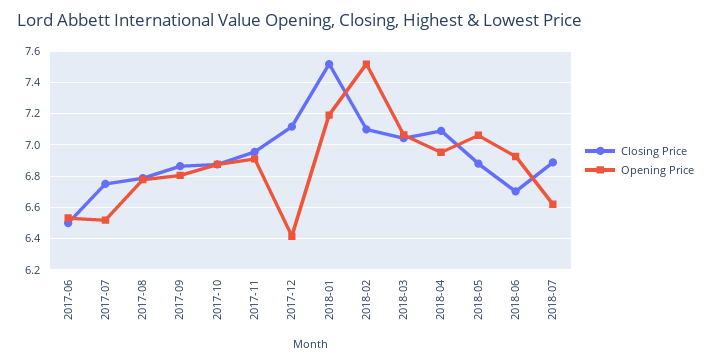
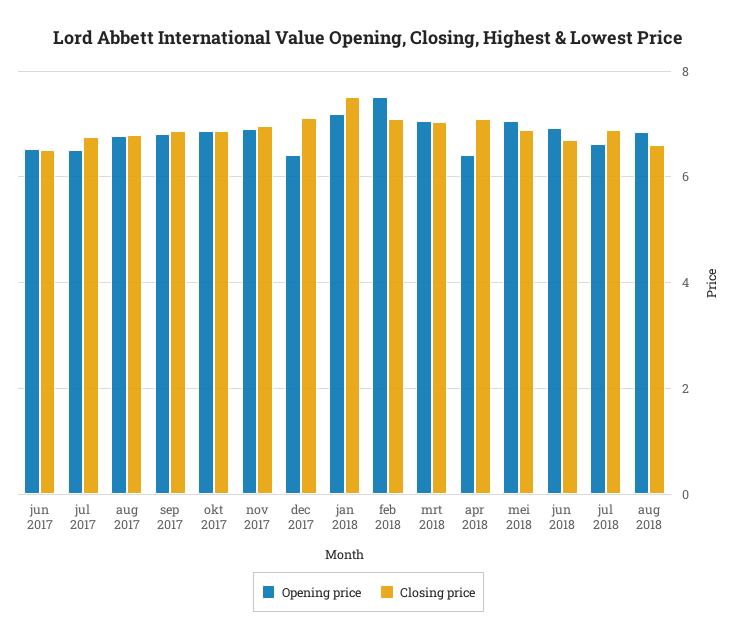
Opening Price, 2018-04: 6.95 -> 6.4
Opening Price, aug 2018: none -> 6.8
Closing Price, aug 2018: none -> 6.6

